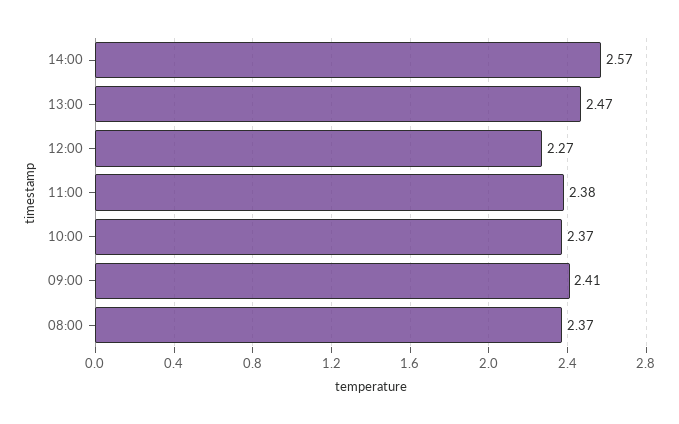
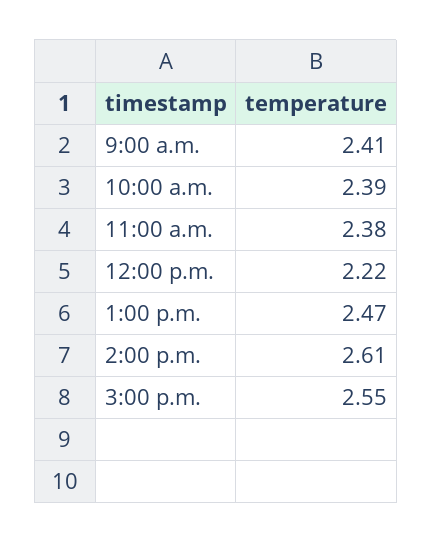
14:00: 2.57 -> 2.61
12:00: 2.27 -> 2.22
10:00: 2.37 -> 2.39
08:00: 2.37 -> none
3:00 p.m.: none -> 2.55

